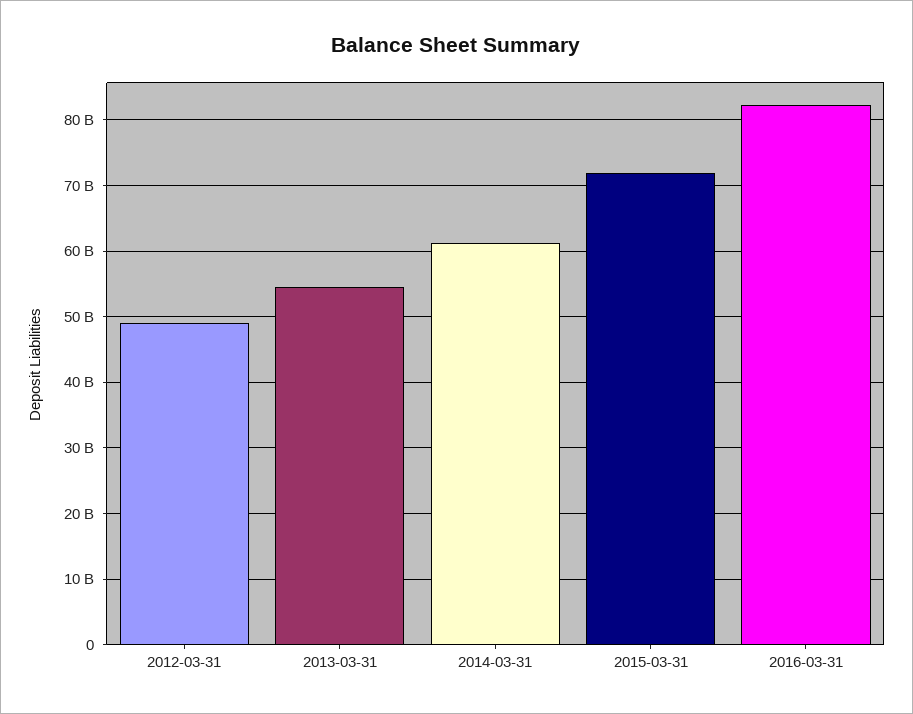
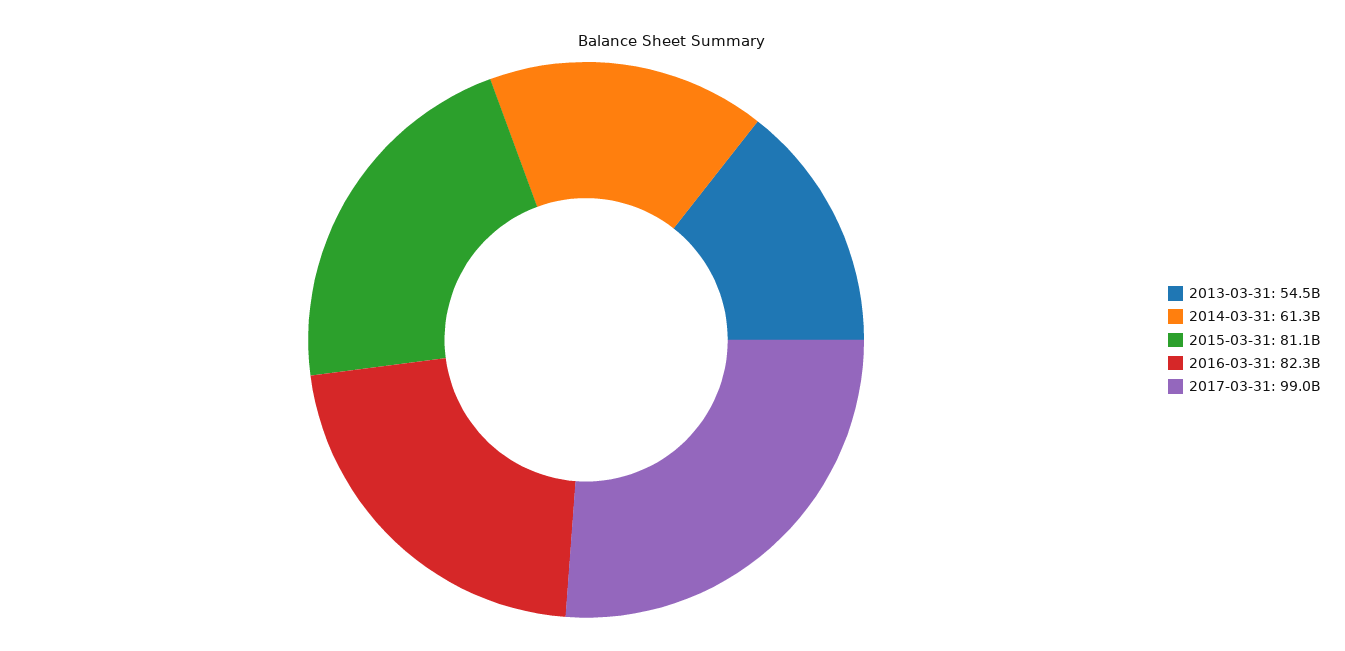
2012-03-31: 49000000000 -> none
2015-03-31: 72000000000 -> 81100000000
2017-03-31: none -> 99000000000

